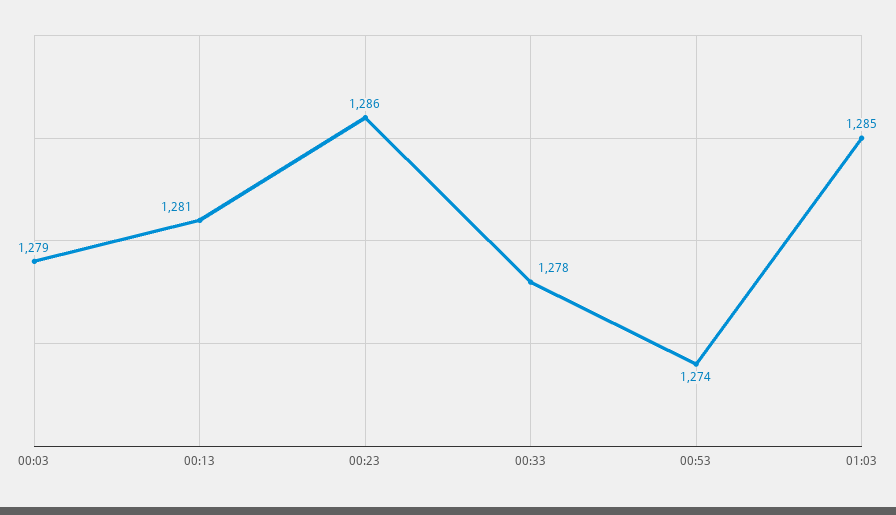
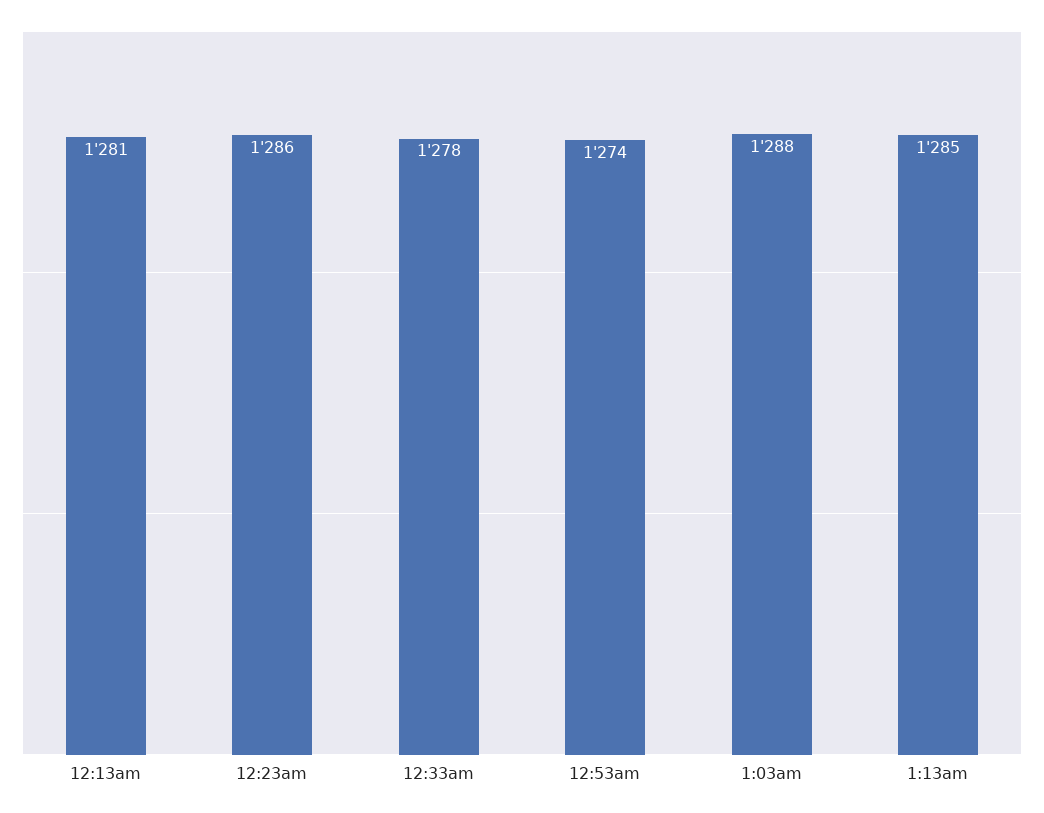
00:03: 1279 -> none
01:03: 1285 -> 1288
1:13am: none -> 1285

